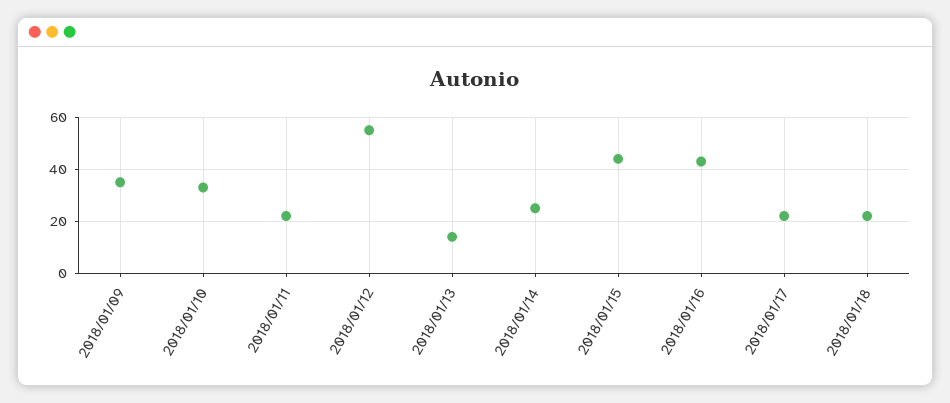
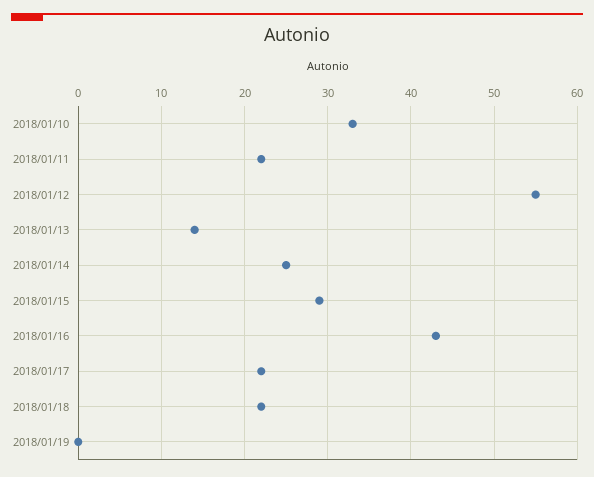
2018/01/09: 35 -> none
2018/01/15: 45 -> 29
2018/01/19: none -> 0

